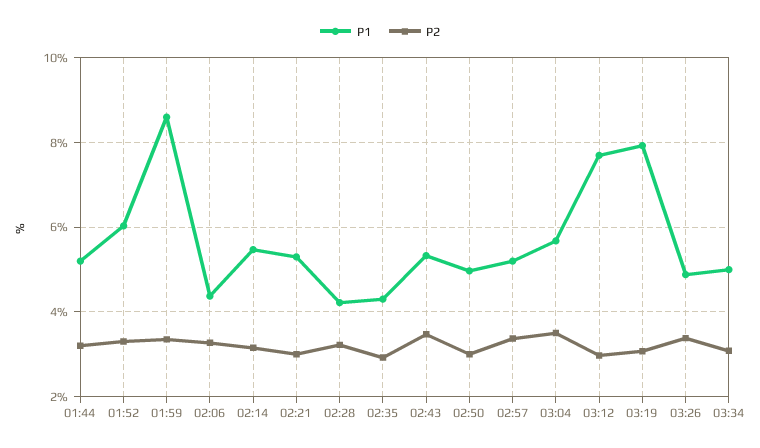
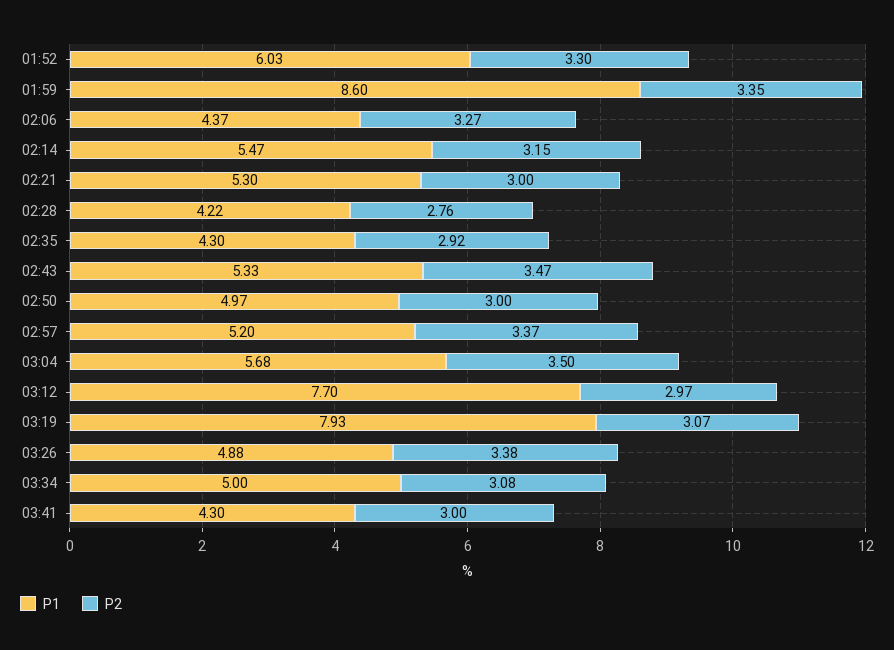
P1, 01:44: 5.2 -> none
P2, 01:44: 3.2 -> none
P2, 02:28: 3.2 -> 2.76
P1, 03:41: none -> 4.3
P2, 03:41: none -> 3

